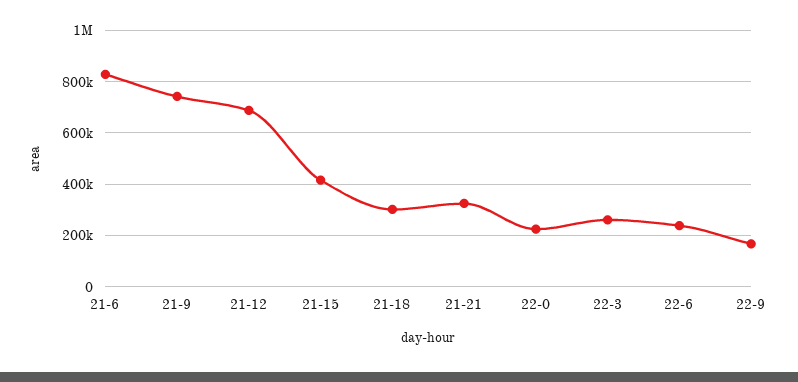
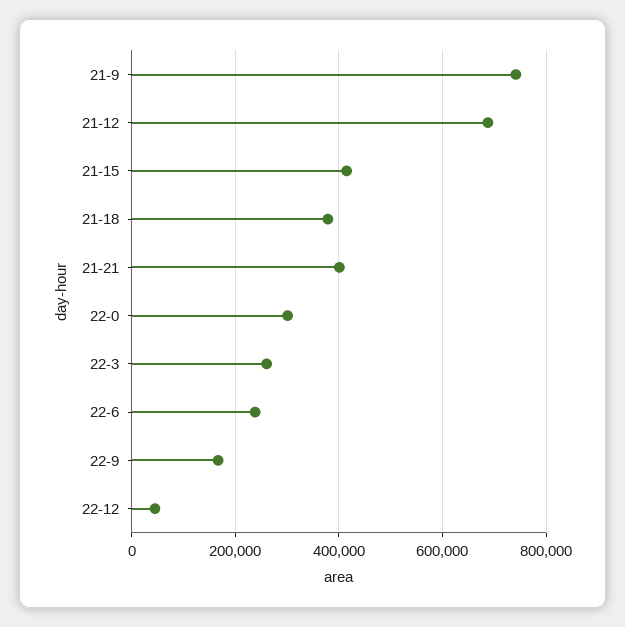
21-6: 825000 -> none
21-18: 300000 -> 380000
21-21: 325000 -> 400000
22-0: 225000 -> 300000
22-12: none -> 40000

